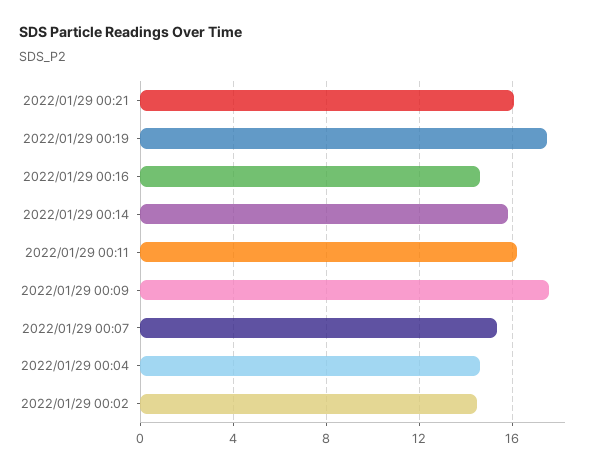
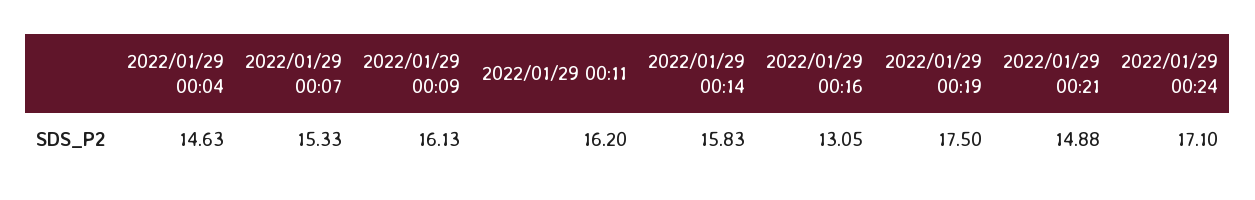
2022/01/29 00:21: 16 -> 14.88
2022/01/29 00:16: 14.5 -> 13.05
2022/01/29 00:09: 17.5 -> 16.13
2022/01/29 00:02: 14.5 -> none
2022/01/29 00:24: none -> 17.1

